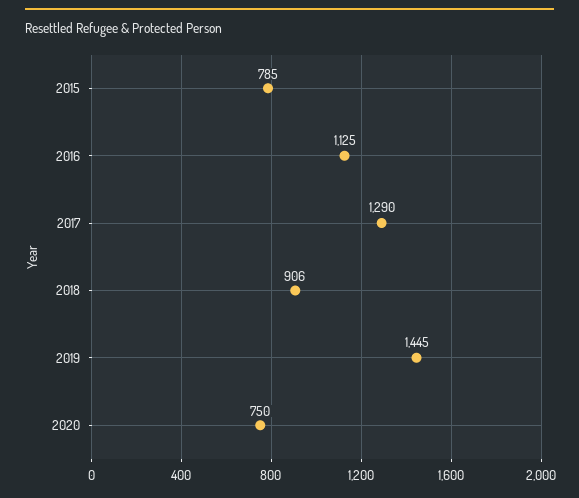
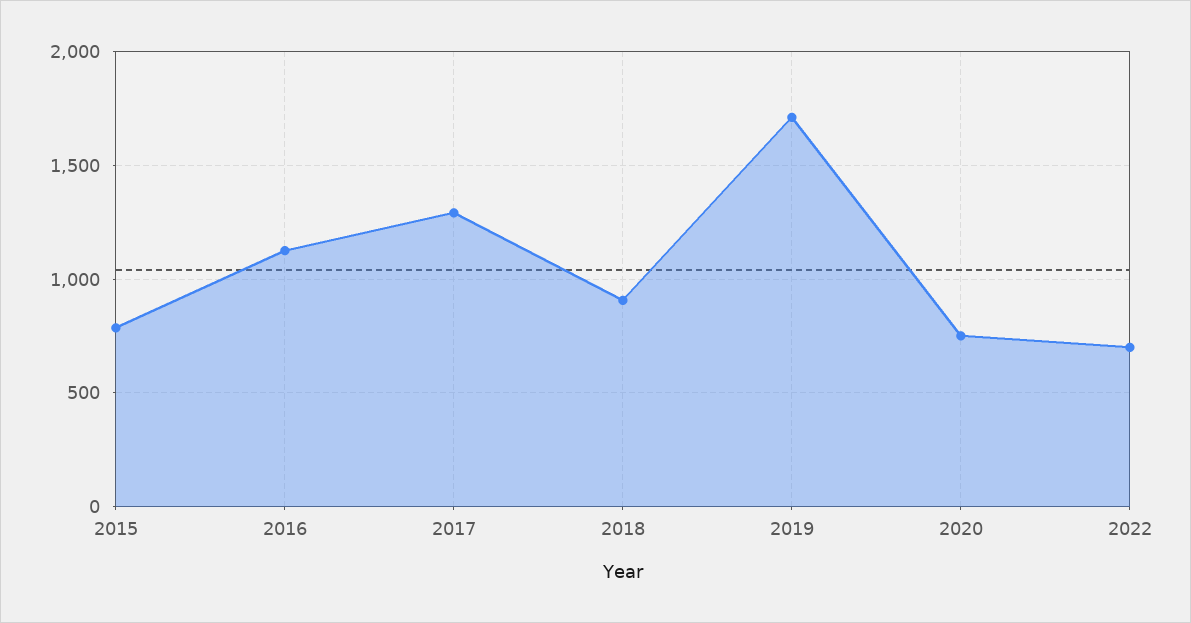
2019: 1445 -> 1700
2022: none -> 700

